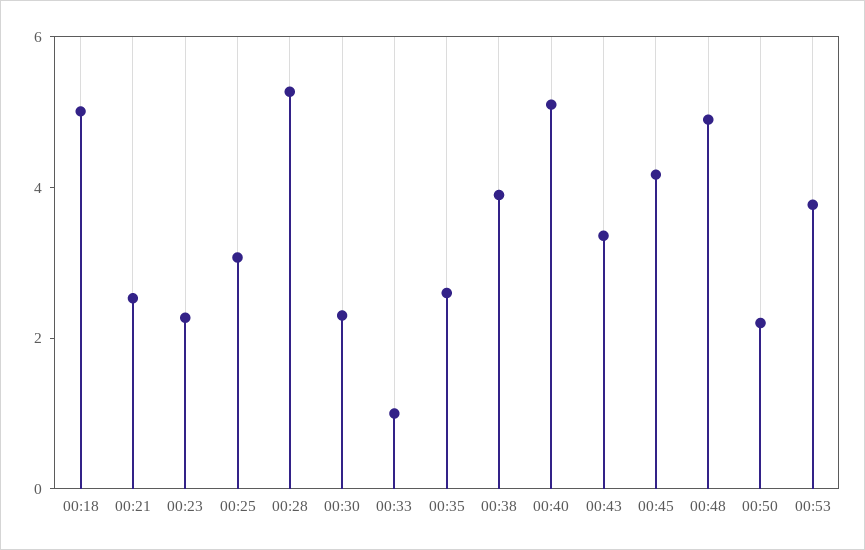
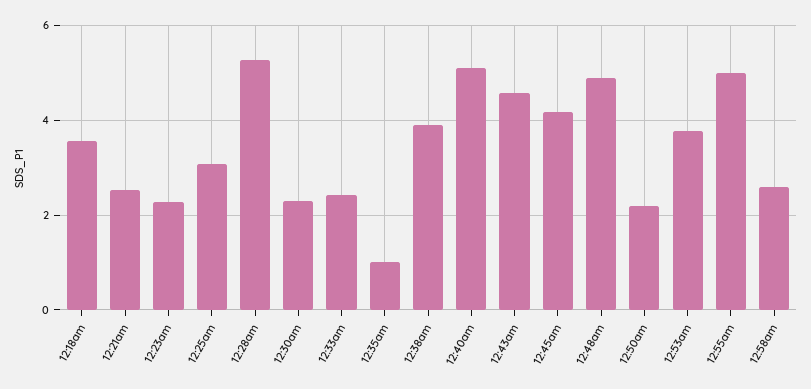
00:18: 5 -> 3.6
00:33: 1 -> 2.4
00:35: 2.5 -> 1
00:43: 3.5 -> 4.6
12:55am: none -> 5
12:58am: none -> 2.6

